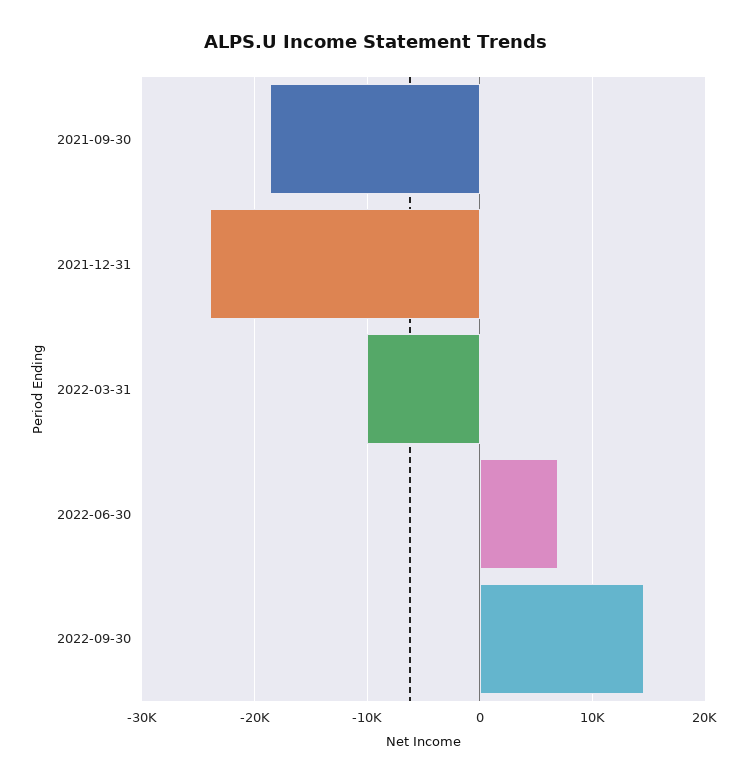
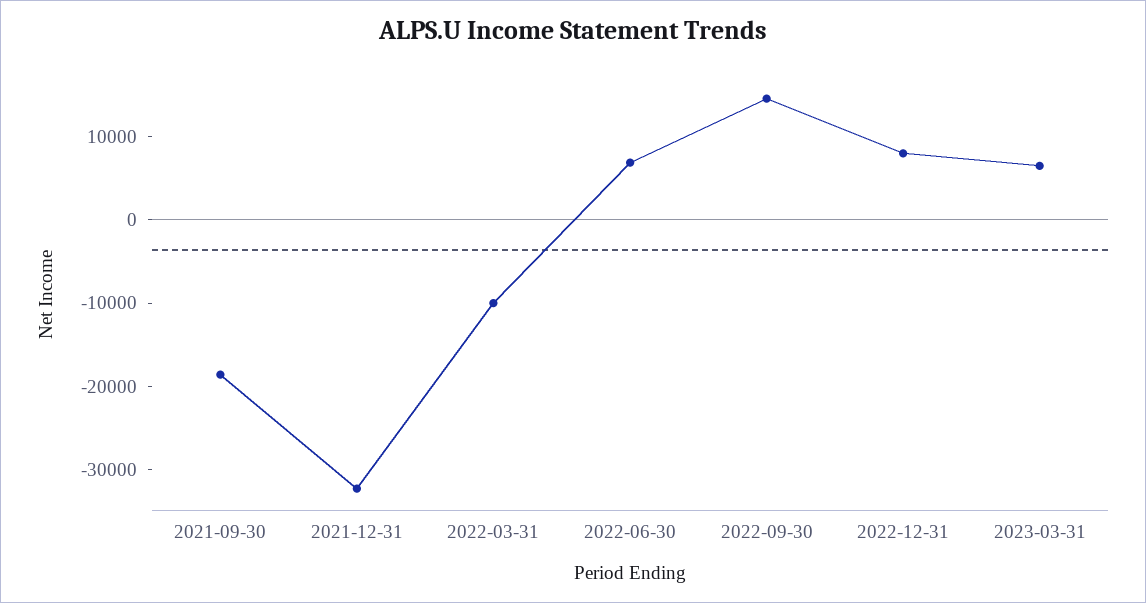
2021-12-31: -24000 -> -32000
2022-12-31: none -> 8000
2023-03-31: none -> 6000

